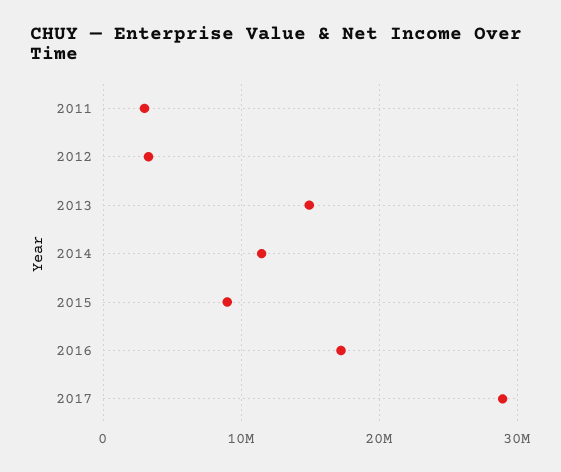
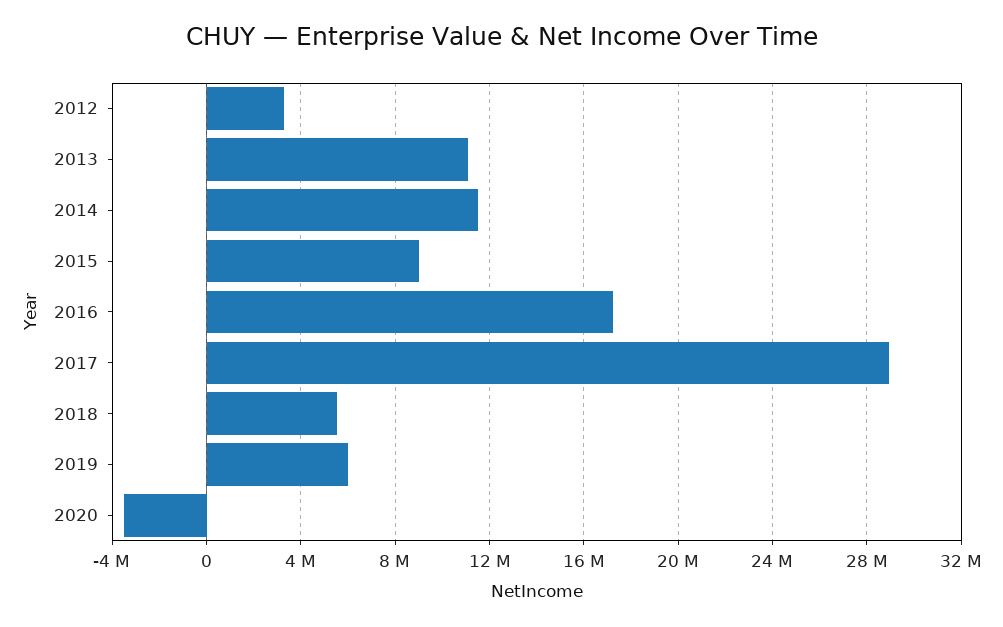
2011: 3000000 -> none
2013: 15000000 -> 11000000
2018: none -> 5500000
2019: none -> 6000000
2020: none -> -3500000

